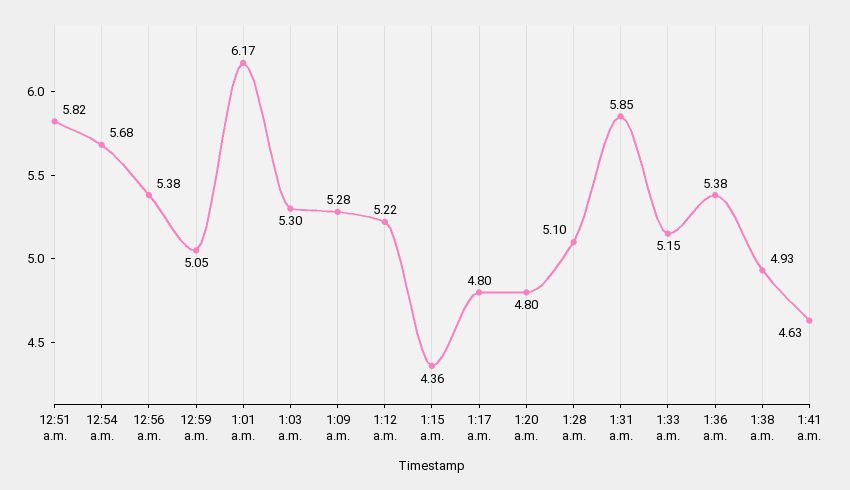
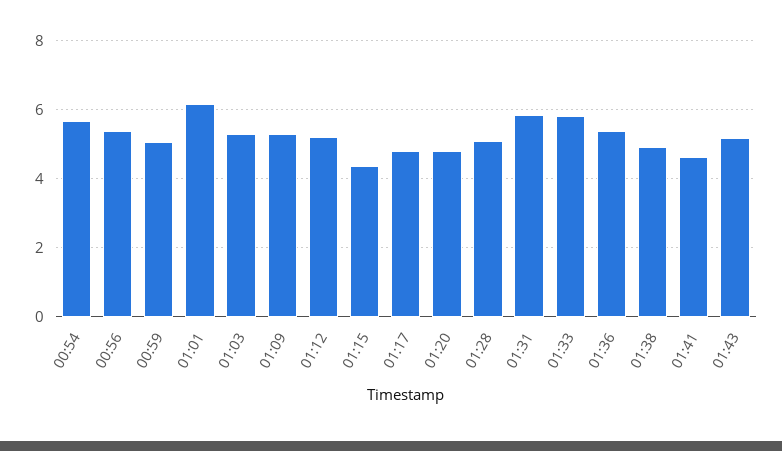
12:51 a.m.: 5.82 -> none
1:33 a.m.: 5.15 -> 5.8
01:43: none -> 5.2

